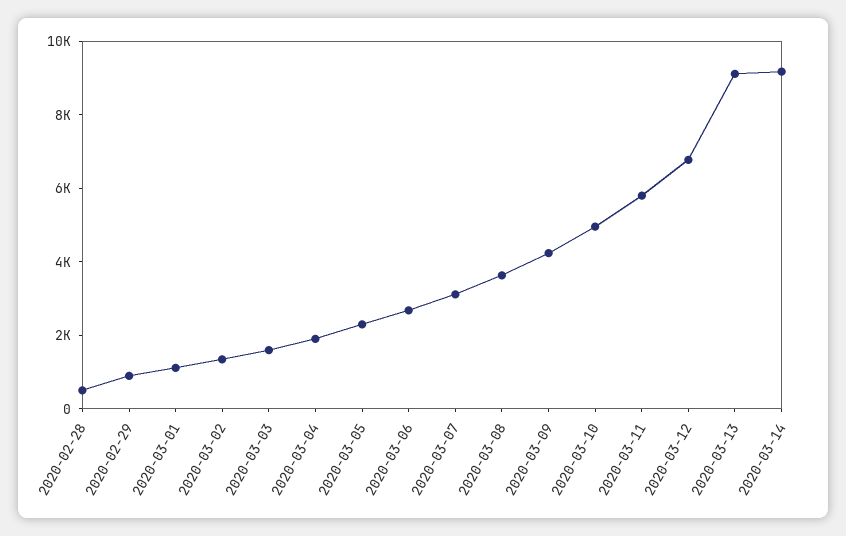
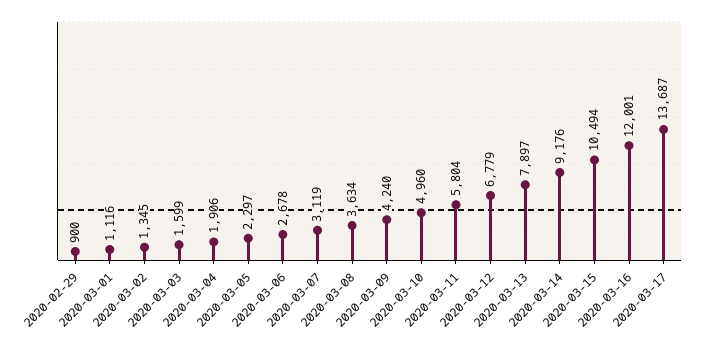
2020-02-28: 500 -> none
2020-03-13: 9000 -> 7897
2020-03-15: none -> 10494
2020-03-16: none -> 12001
2020-03-17: none -> 13687

